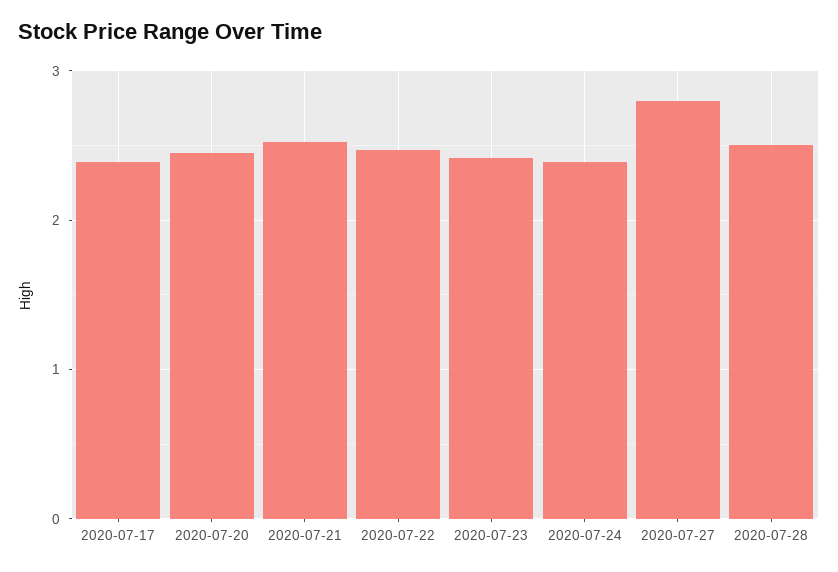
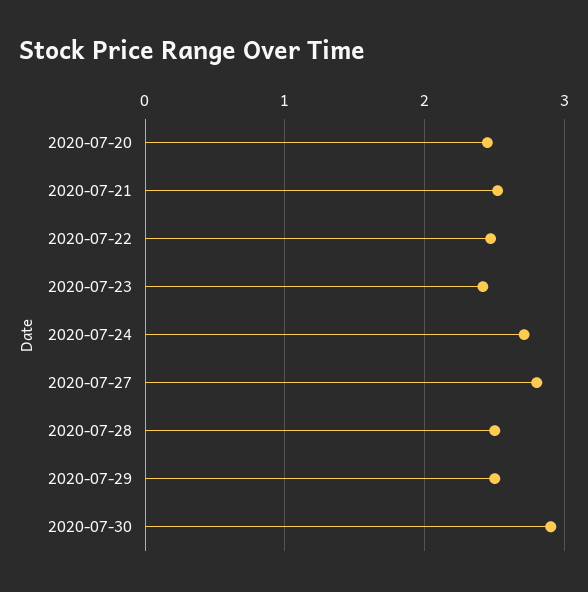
2020-07-17: 2.4 -> none
2020-07-24: 2.4 -> 2.7
2020-07-29: none -> 2.5
2020-07-30: none -> 2.9

